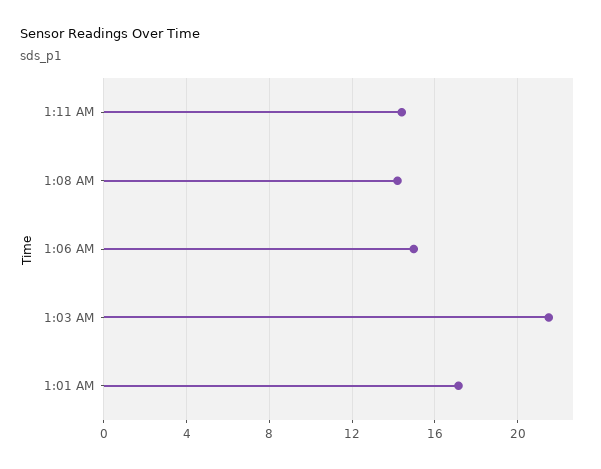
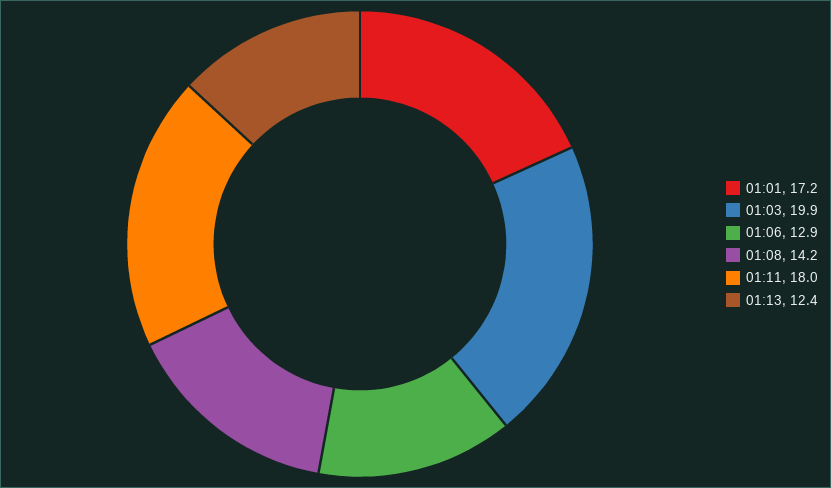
1:11 AM: 14.5 -> 18
1:06 AM: 15 -> 12.9
1:03 AM: 21.5 -> 19.9
01:13: none -> 12.4

